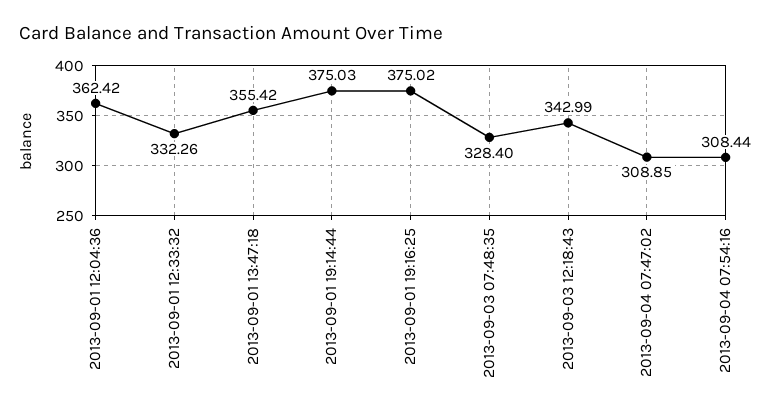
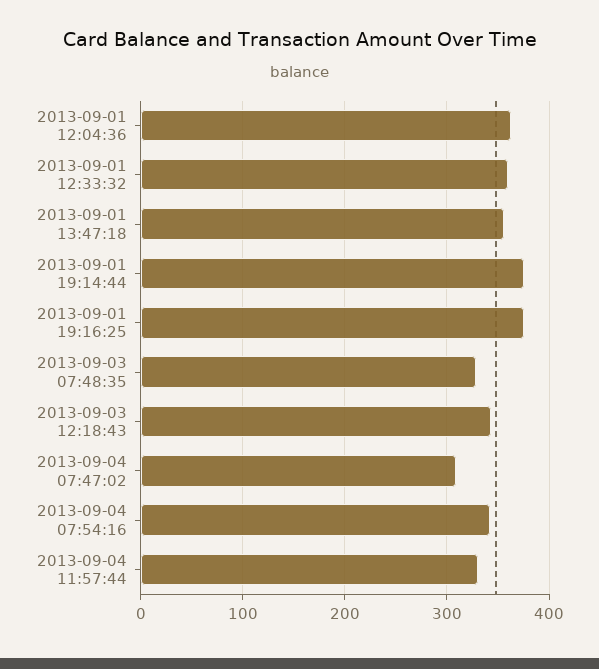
2013-09-01 12:33:32: 332.26 -> 360
2013-09-04 07:54:16: 308.44 -> 340
2013-09-04 11:57:44: none -> 330

